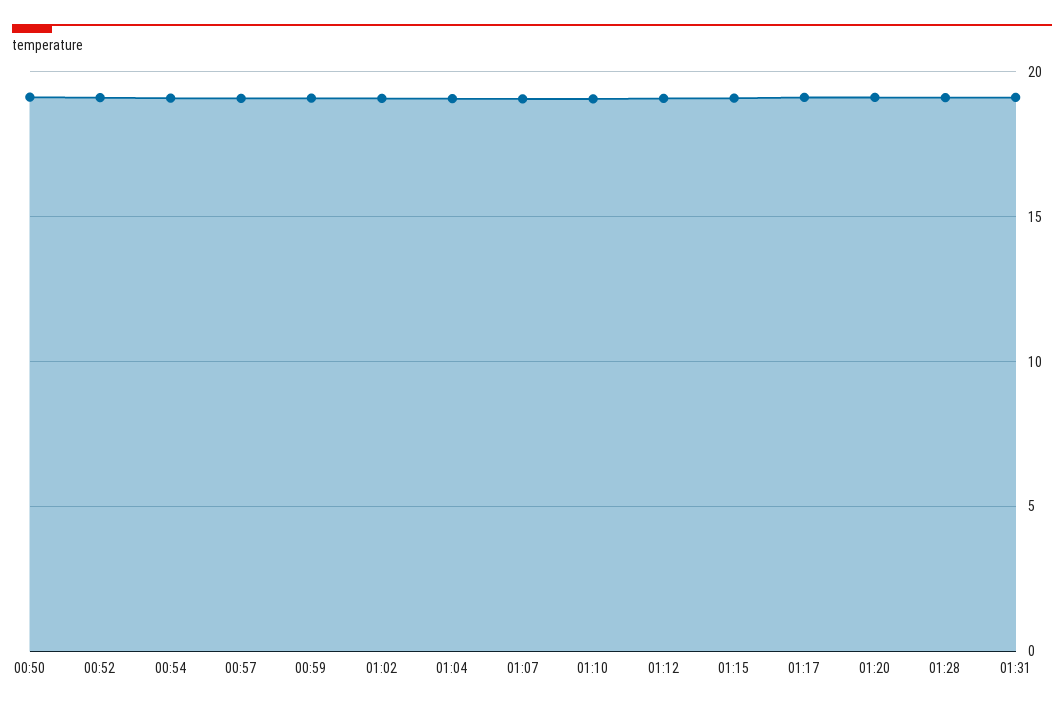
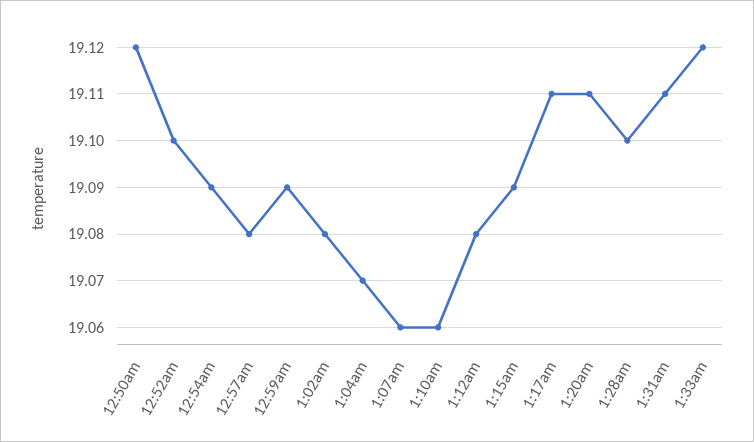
1:33am: none -> 19.12

